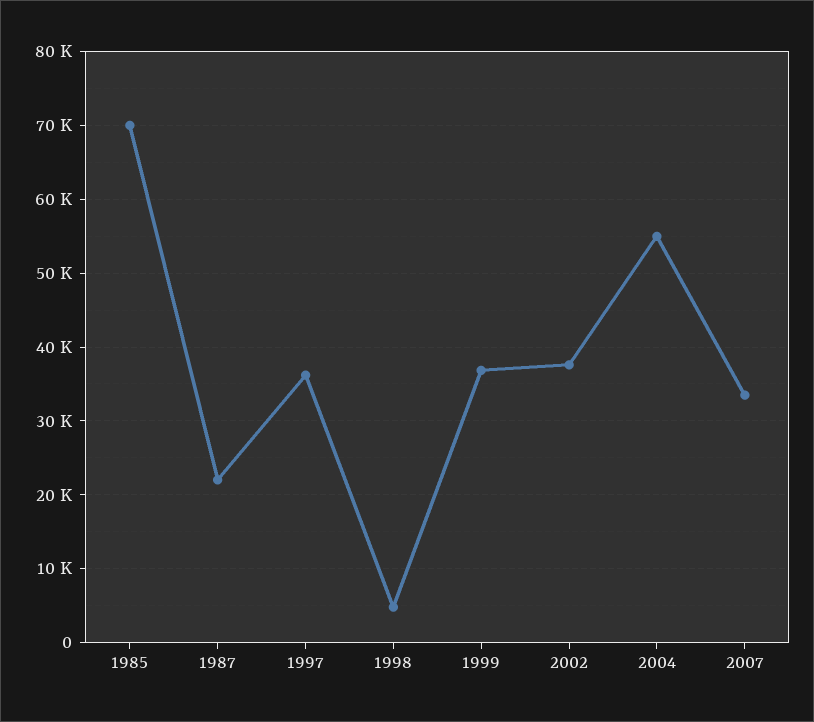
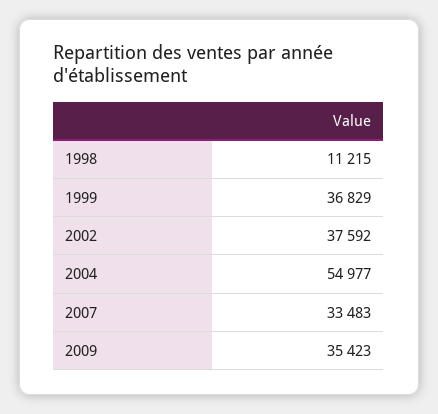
1985: 70000 -> none
1987: 22000 -> none
1997: 36000 -> none
1998: 5000 -> 11215
2009: none -> 35423

